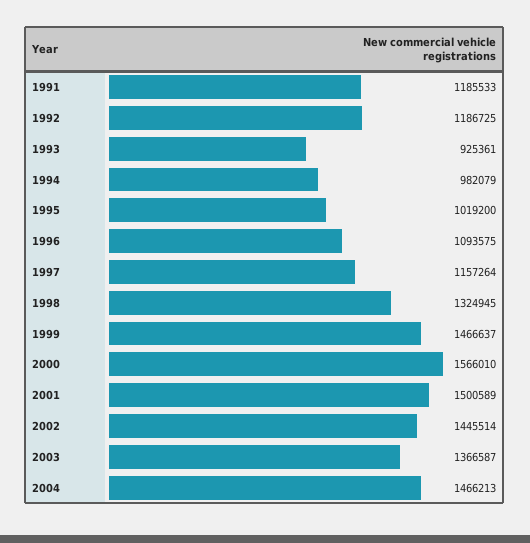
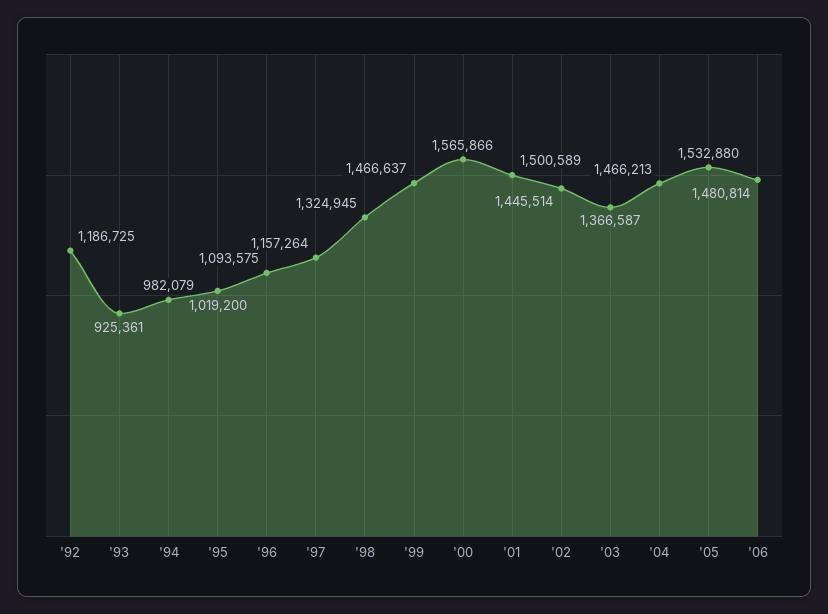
1991: 1185533 -> none
2000: 1566010 -> 1565866
'05: none -> 1532880
'06: none -> 1480814

